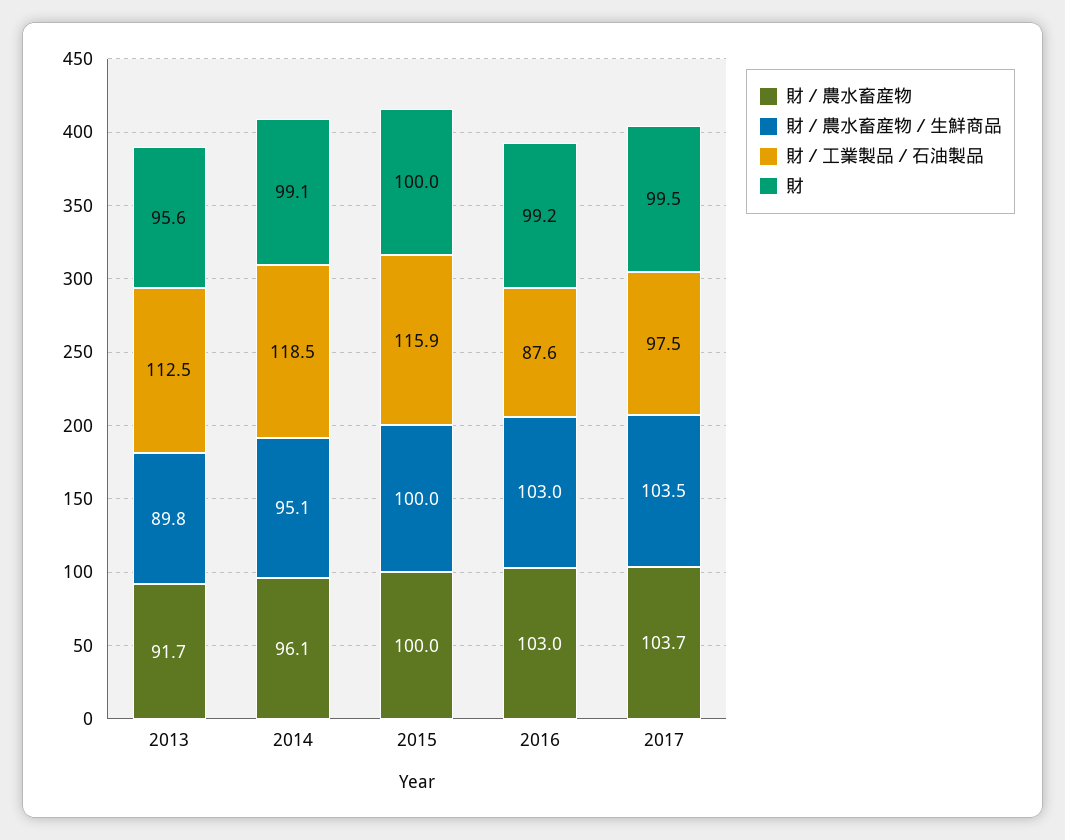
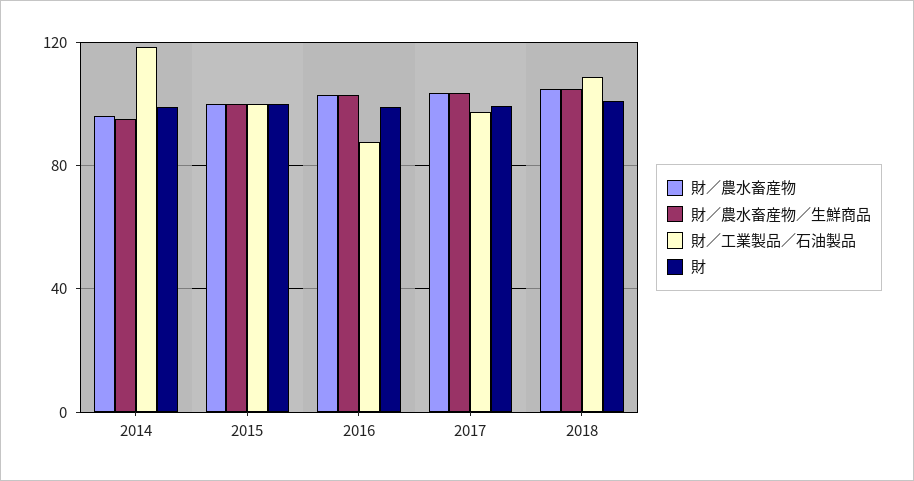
財／農水畜産物, 2013: 91.7 -> none
財／農水畜産物／生鮮商品, 2013: 89.8 -> none
財／工業製品／石油製品, 2013: 112.5 -> none
財, 2013: 95.6 -> none
財／工業製品／石油製品, 2015: 115.9 -> 100
財／農水畜産物, 2018: none -> 105
財／農水畜産物／生鮮商品, 2018: none -> 105
財／工業製品／石油製品, 2018: none -> 110
財, 2018: none -> 100

